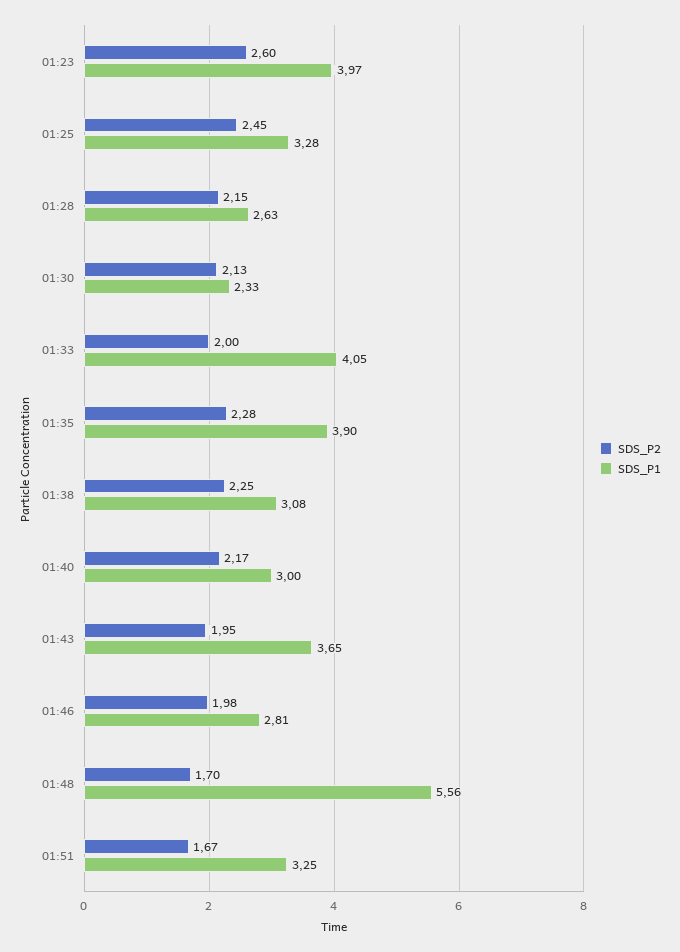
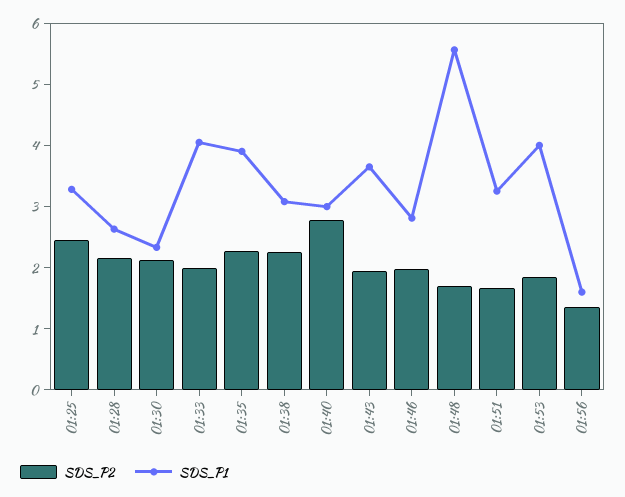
SDS_P2, 01:23: 2.6 -> none
SDS_P1, 01:23: 3.97 -> none
SDS_P2, 01:40: 2.17 -> 2.8
SDS_P2, 01:53: none -> 1.8
SDS_P1, 01:53: none -> 4
SDS_P2, 01:56: none -> 1.4
SDS_P1, 01:56: none -> 1.6

